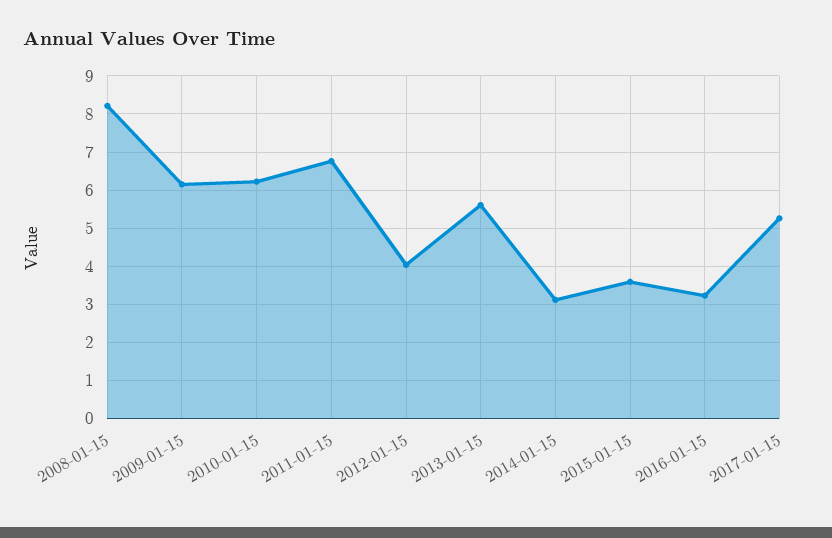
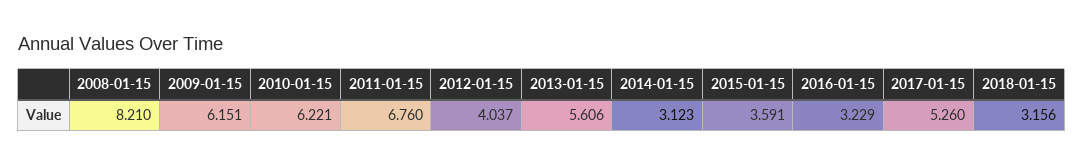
2018-01-15: none -> 3.156

